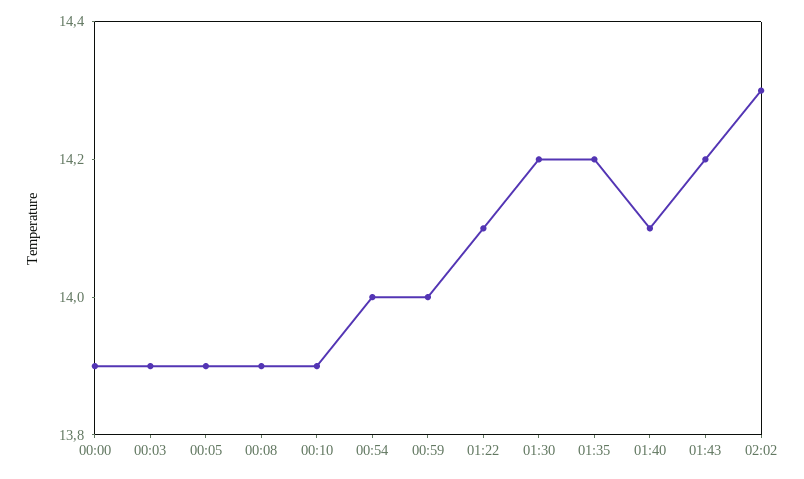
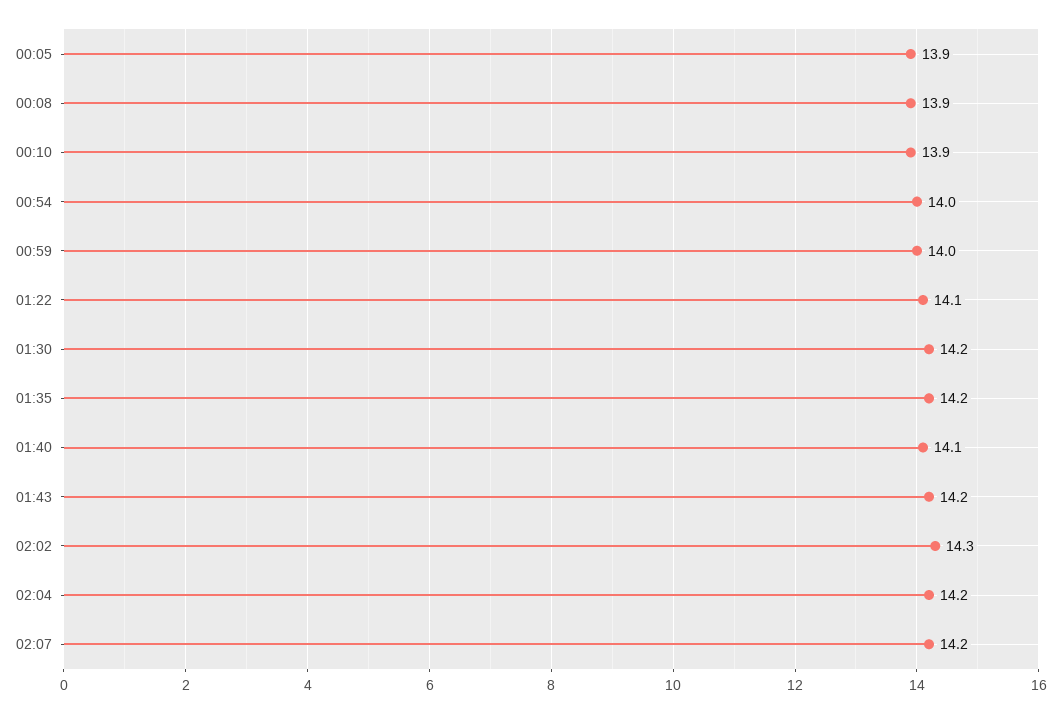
00:00: 13.9 -> none
00:03: 13.9 -> none
02:04: none -> 14.2
02:07: none -> 14.2

